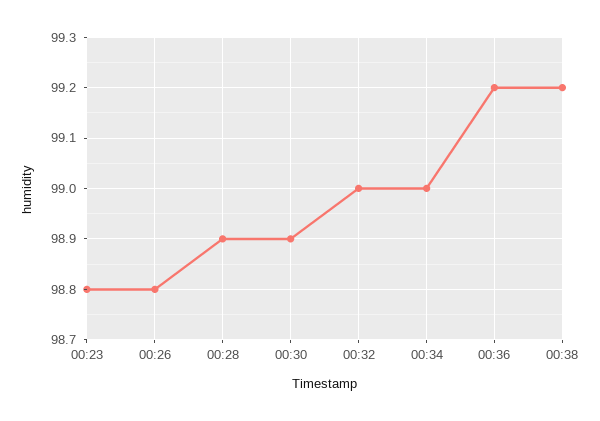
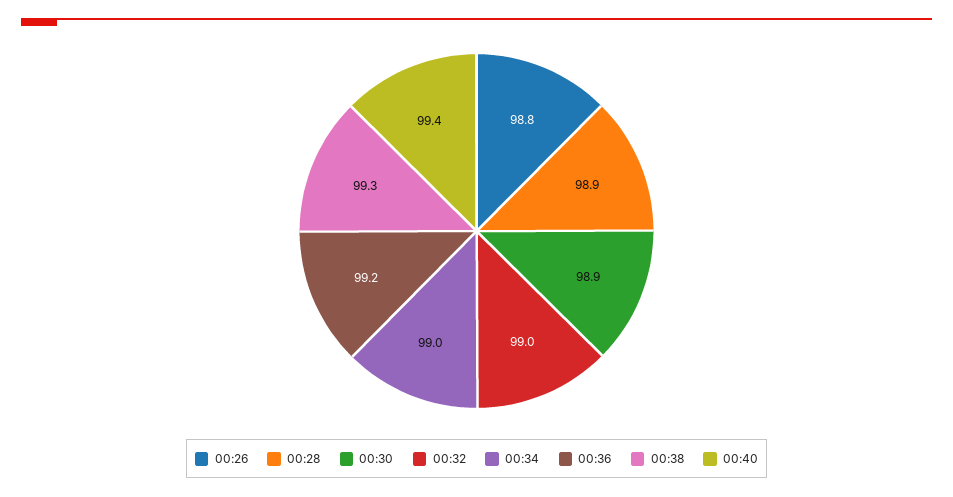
00:23: 98.8 -> none
00:38: 99.2 -> 99.3
00:40: none -> 99.4

